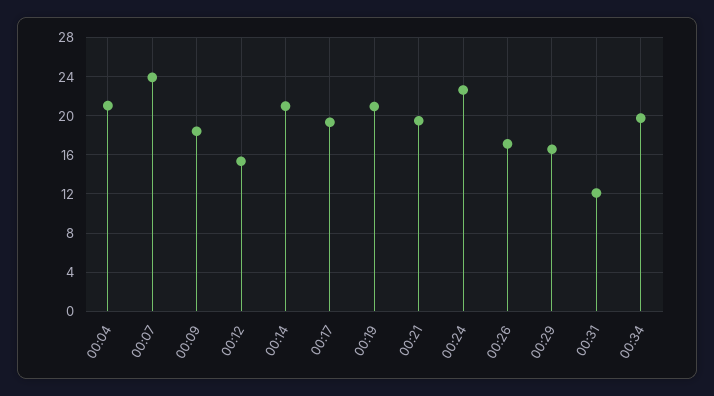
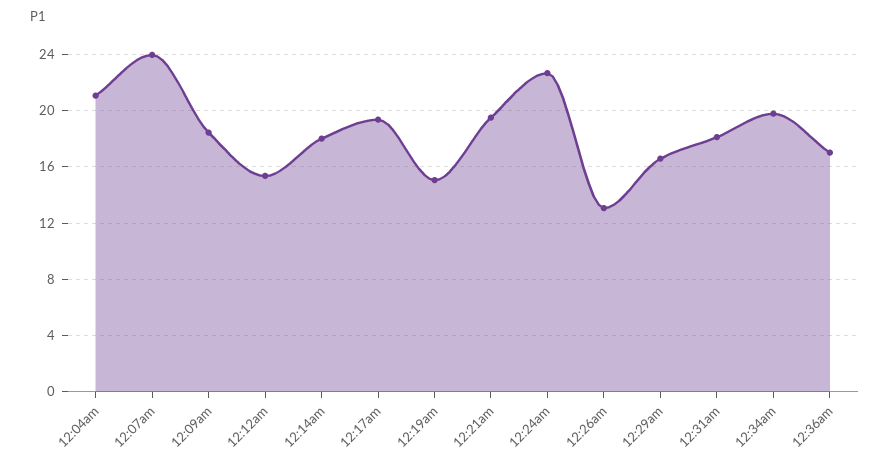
00:14: 21 -> 18
00:19: 21 -> 15
00:26: 17 -> 13
00:31: 12 -> 18
12:36am: none -> 17

